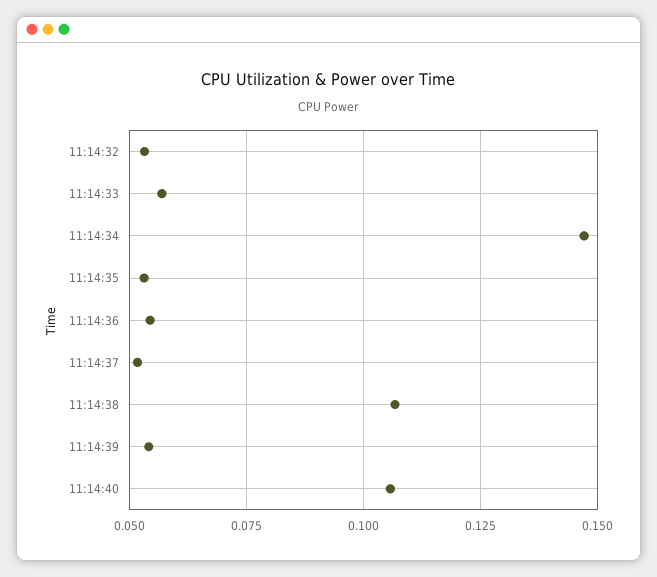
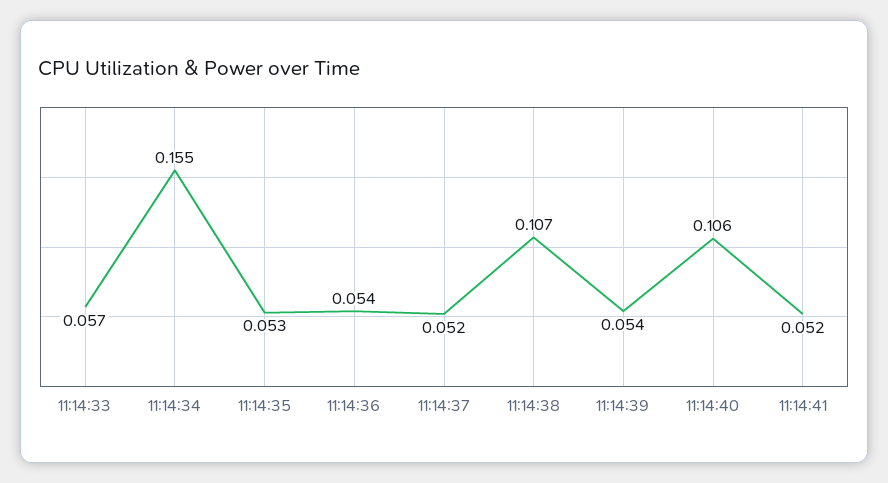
11:14:32: 0.0525 -> none
11:14:34: 0.1475 -> 0.155
11:14:41: none -> 0.052

